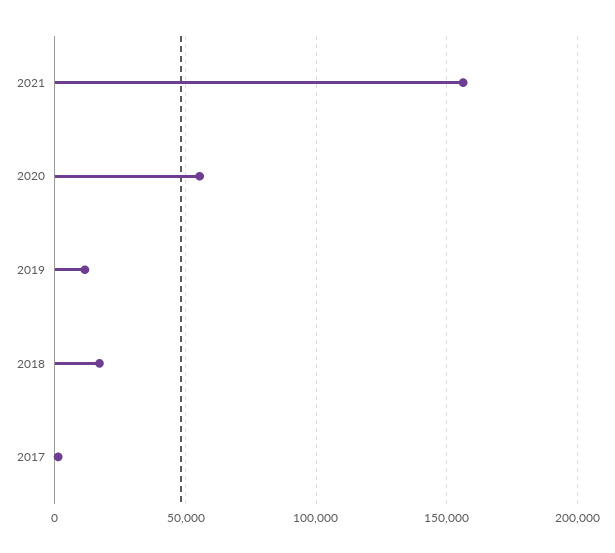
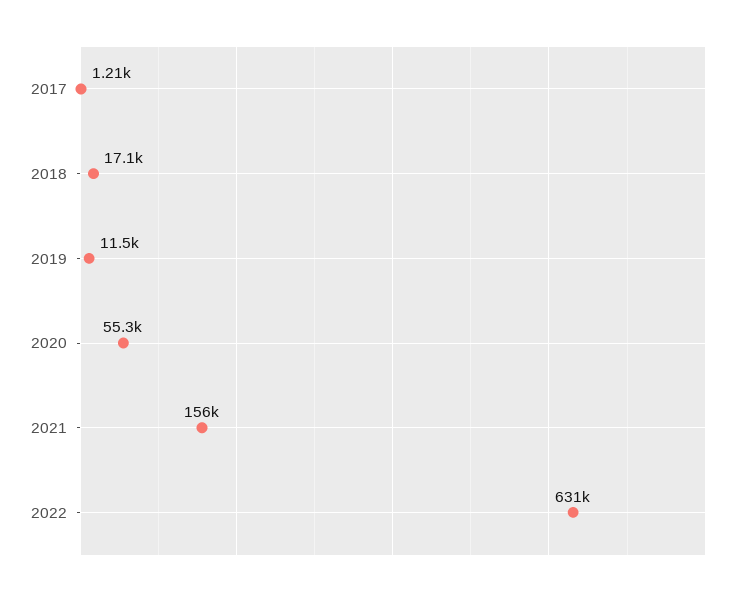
2022: none -> 631000

